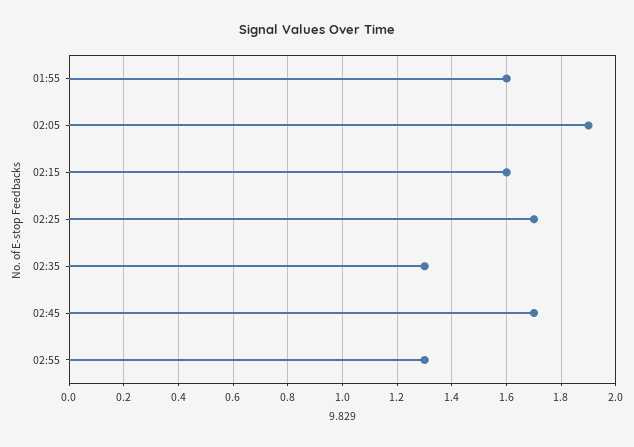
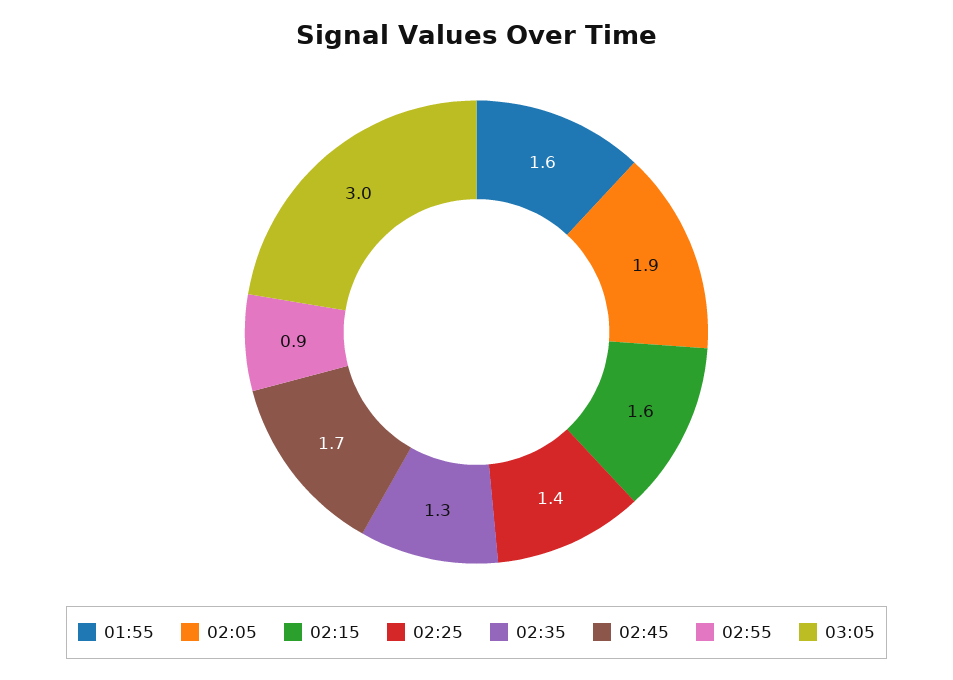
02:25: 1.7 -> 1.4
02:55: 1.3 -> 0.9
03:05: none -> 3

